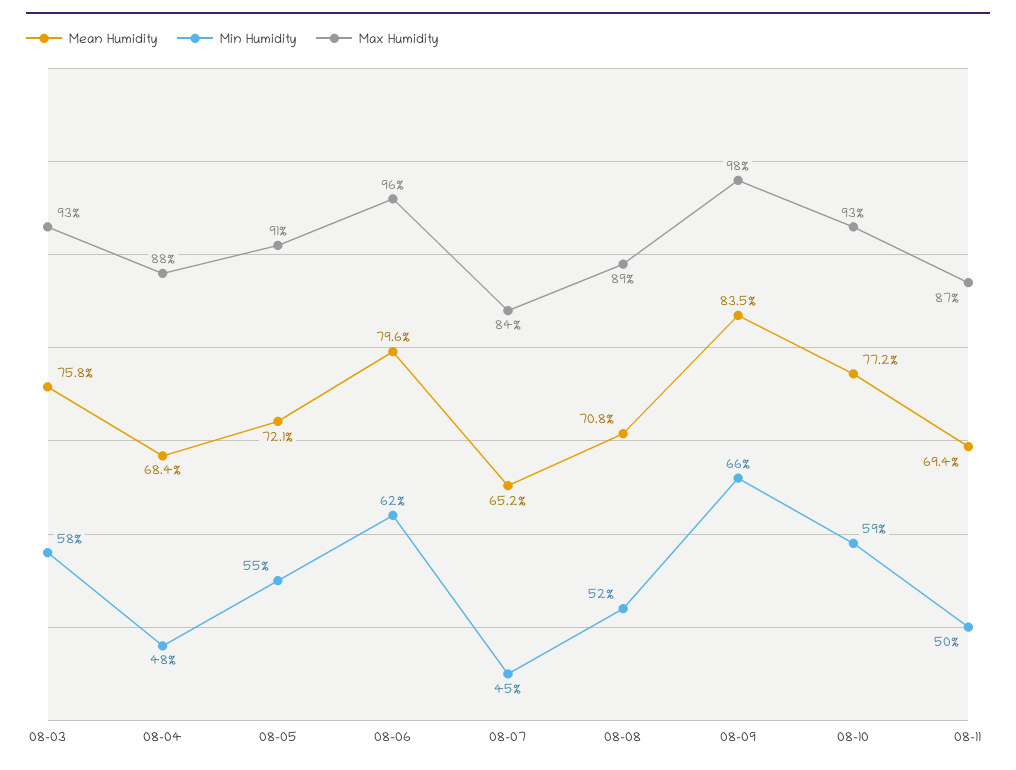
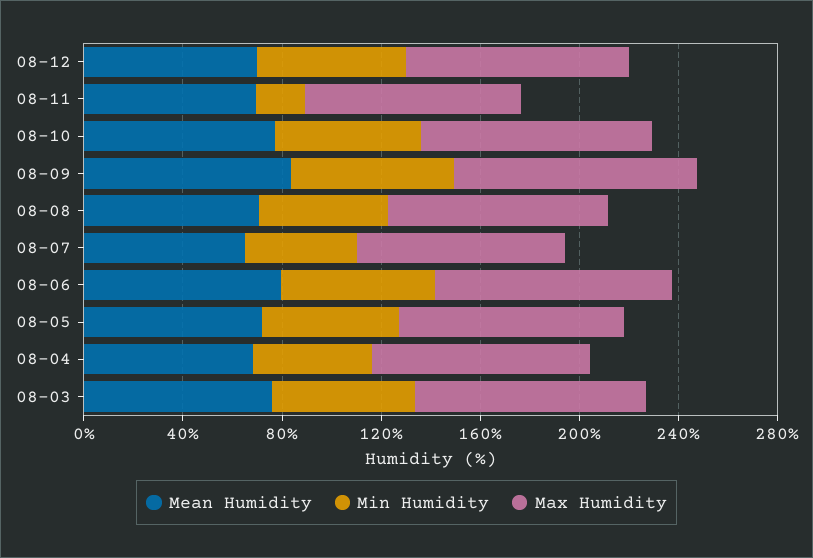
Min Humidity, 08-11: 50 -> 20
Mean Humidity, 08-12: none -> 70
Min Humidity, 08-12: none -> 60
Max Humidity, 08-12: none -> 90

